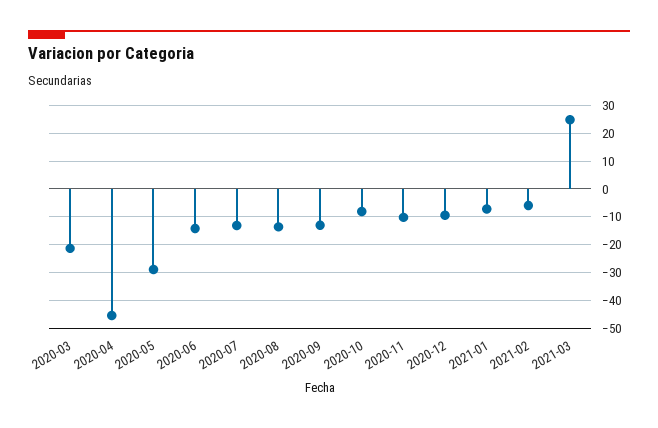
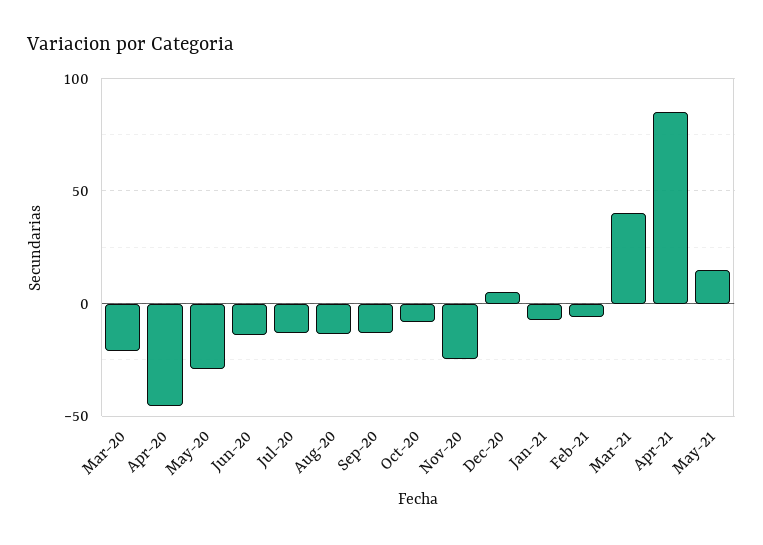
2020-11: -10 -> -25
2020-12: -10 -> 5
2021-03: 25 -> 40
Apr-21: none -> 85
May-21: none -> 15

